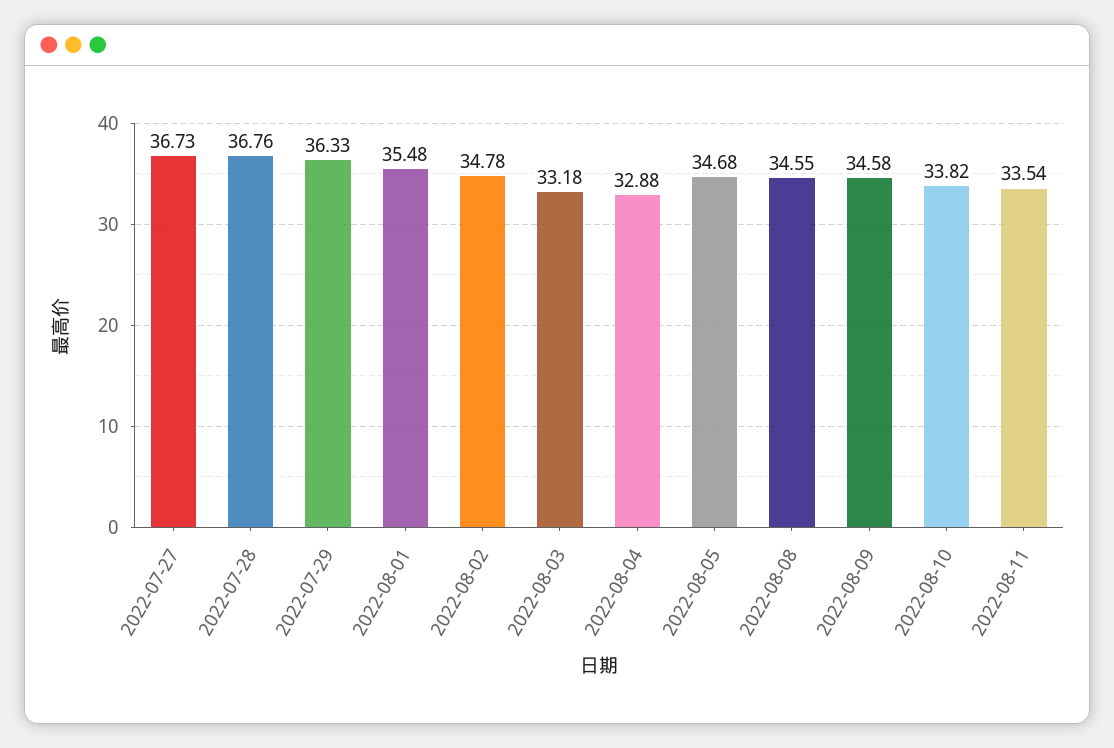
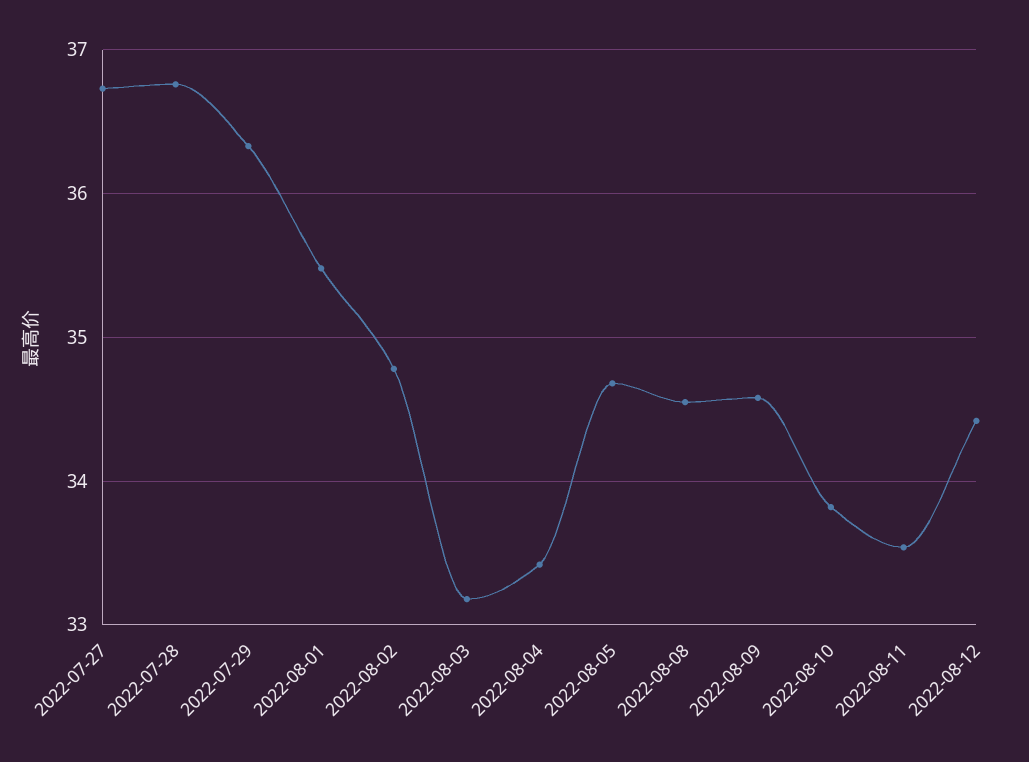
2022-08-04: 32.88 -> 33.4
2022-08-12: none -> 34.4

